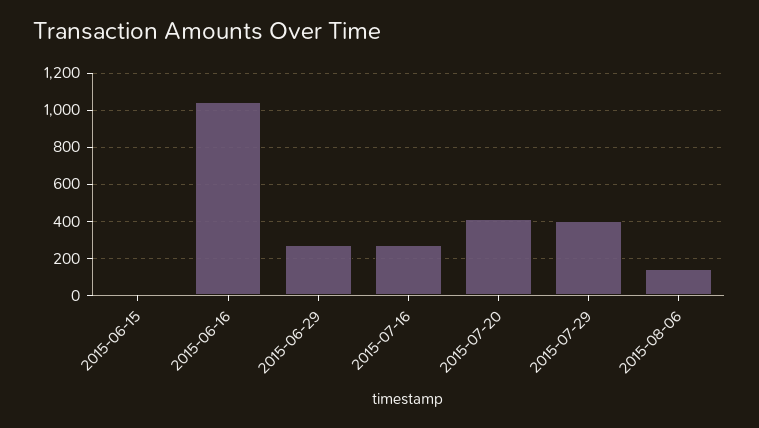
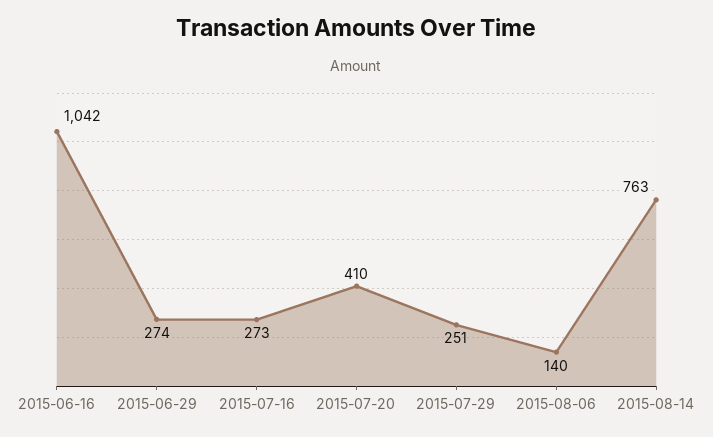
2015-06-15: 0 -> none
2015-07-29: 400 -> 251
2015-08-14: none -> 763

